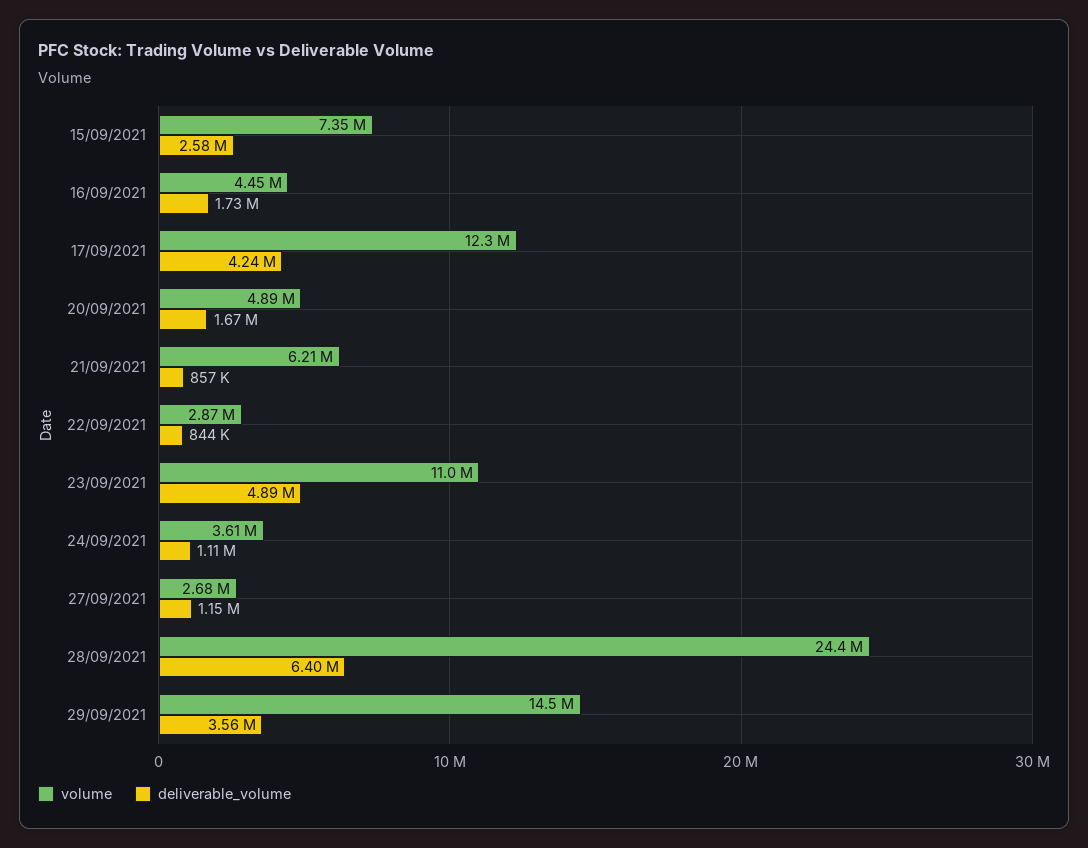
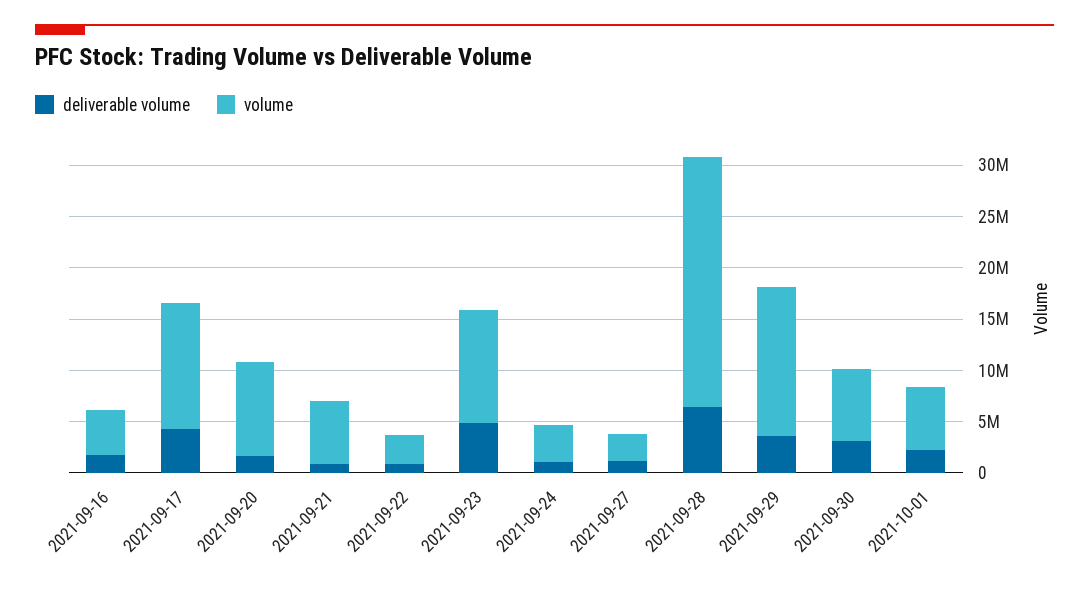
volume, 15/09/2021: 7350000 -> none
deliverable_volume, 15/09/2021: 2580000 -> none
volume, 20/09/2021: 4890000 -> 9000000
deliverable_volume, 2021-09-30: none -> 3000000
volume, 2021-09-30: none -> 7000000
deliverable_volume, 2021-10-01: none -> 2000000
volume, 2021-10-01: none -> 6000000

